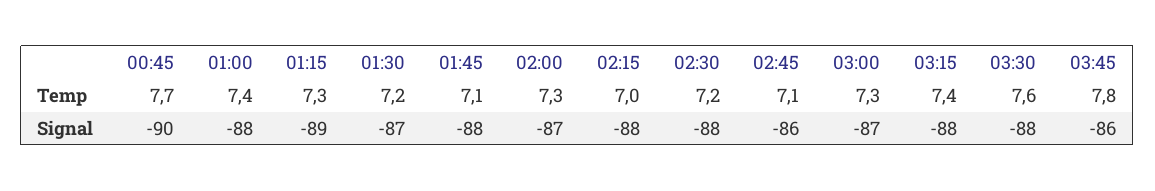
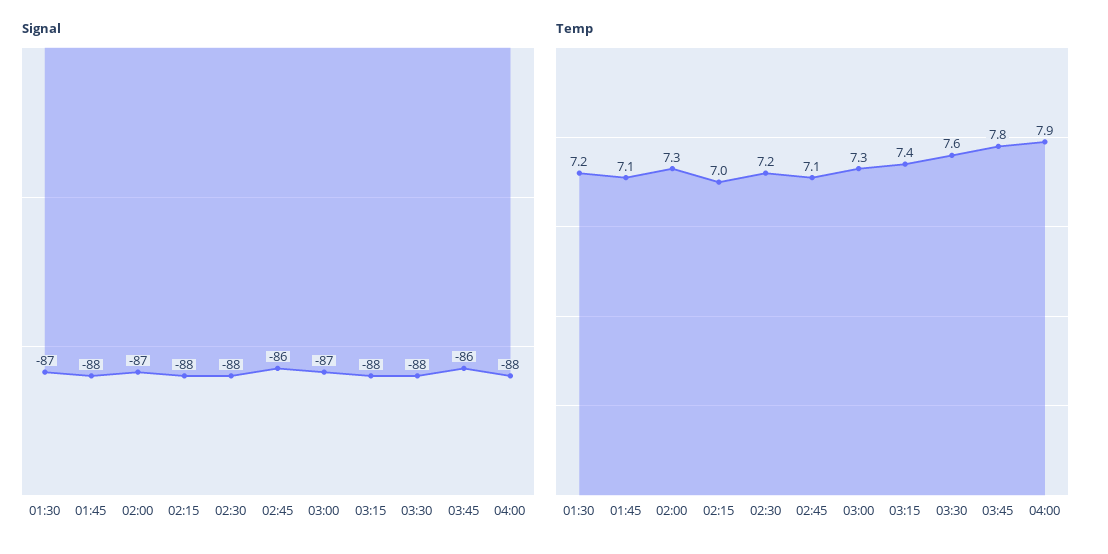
Temp, 00:45: 7.7 -> none
Temp, 01:00: 7.4 -> none
Temp, 01:15: 7.3 -> none
Signal, 00:45: -90 -> none
Signal, 01:00: -88 -> none
Signal, 01:15: -89 -> none
Signal, 04:00: none -> -88
Temp, 04:00: none -> 7.9

